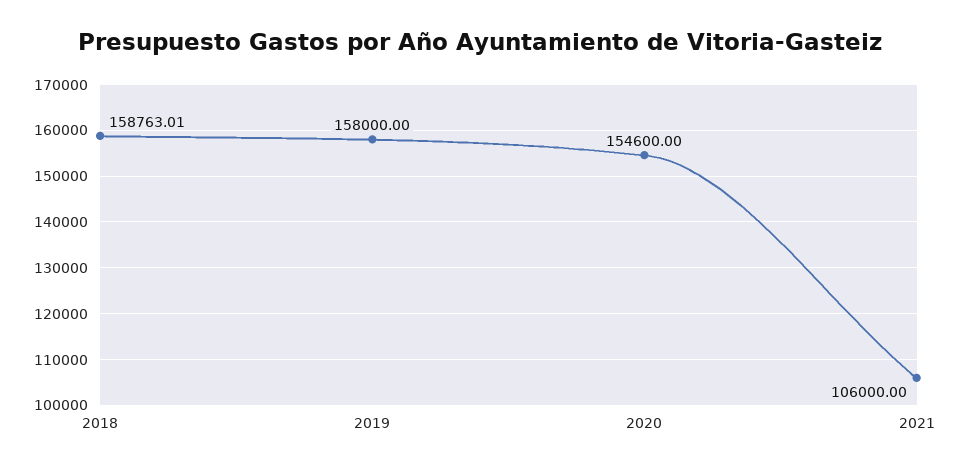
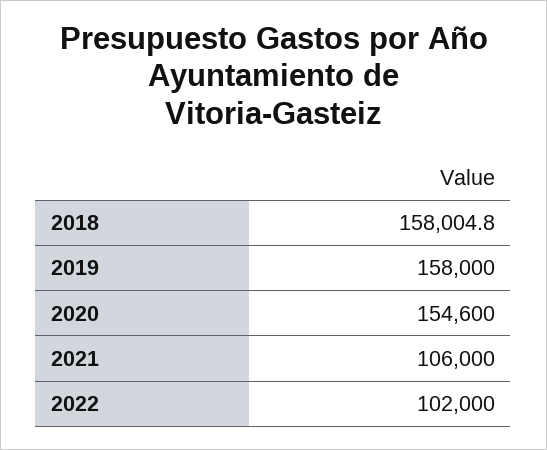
2018: 158763.01 -> 158004.8
2022: none -> 102000

